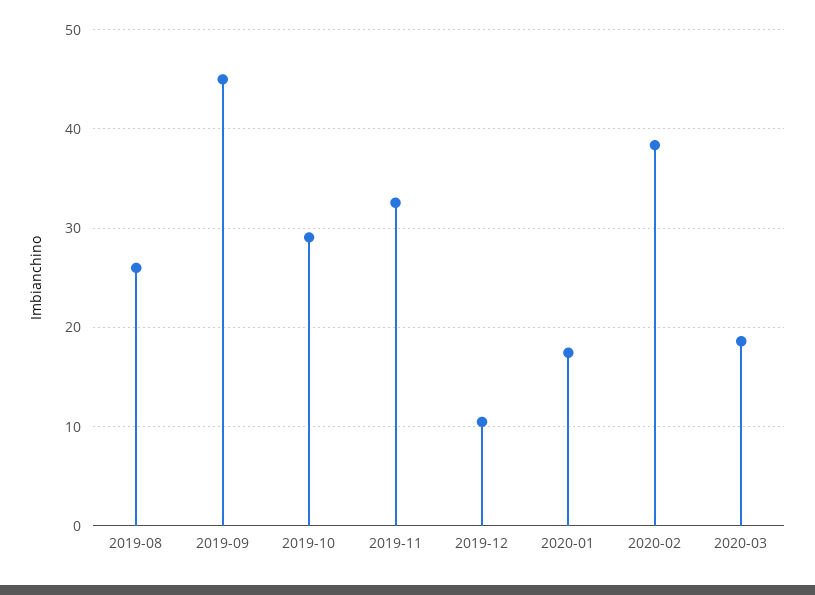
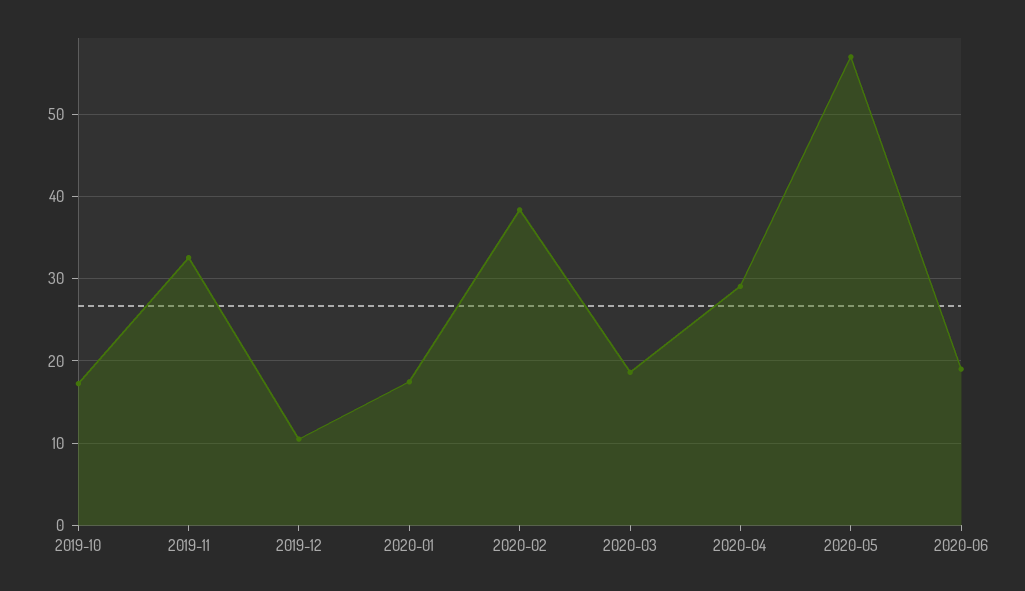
2019-08: 26 -> none
2019-09: 45 -> none
2019-10: 29 -> 17
2020-04: none -> 29
2020-05: none -> 57
2020-06: none -> 19

